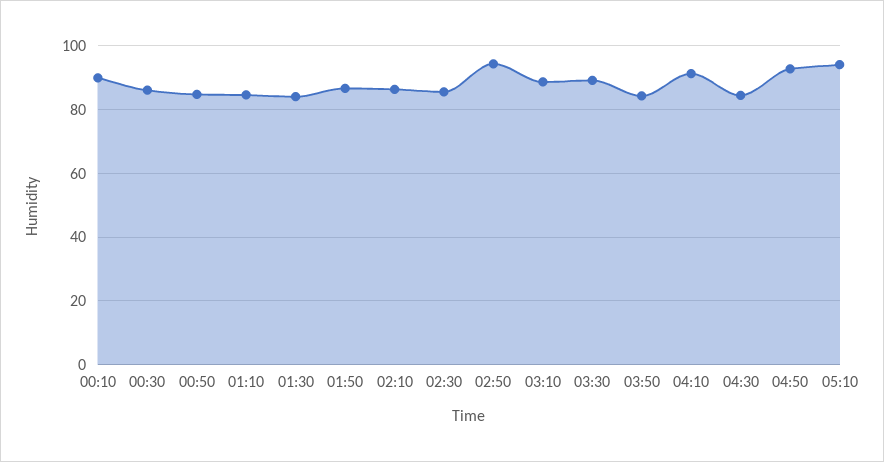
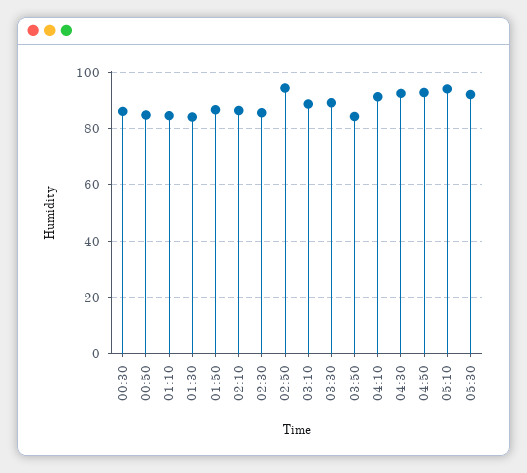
00:10: 90 -> none
04:30: 84 -> 92.5
05:30: none -> 92.5

